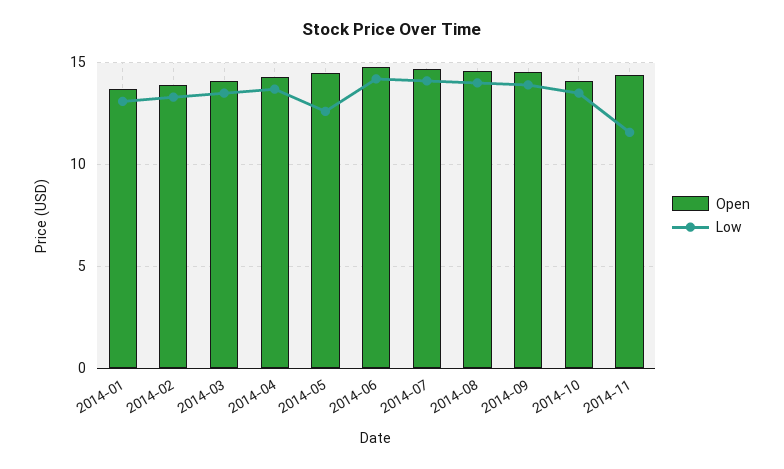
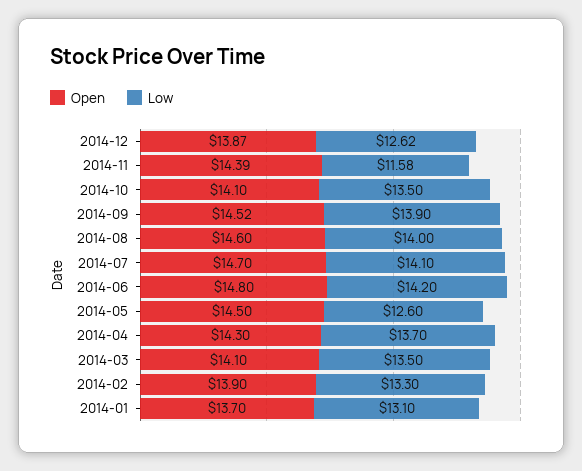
Open, 2014-12: none -> 13.87
Low, 2014-12: none -> 12.62

